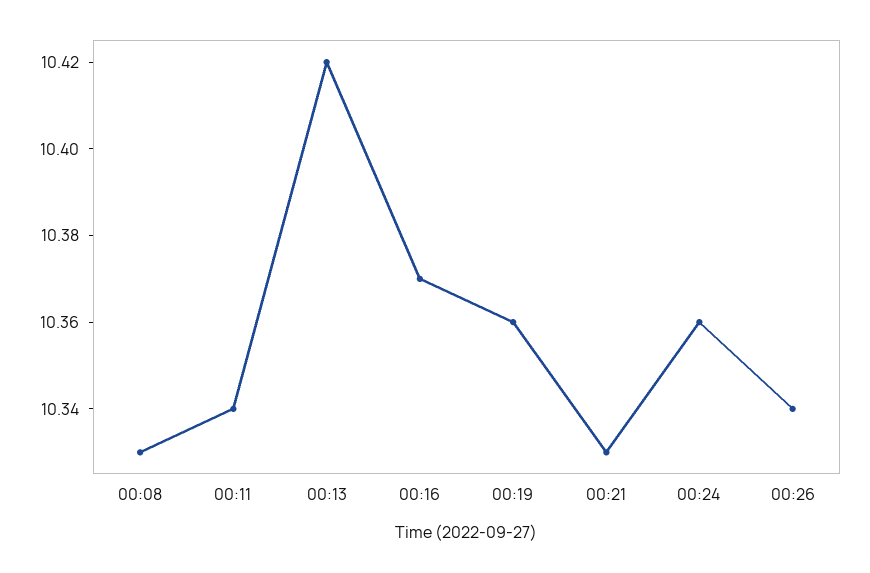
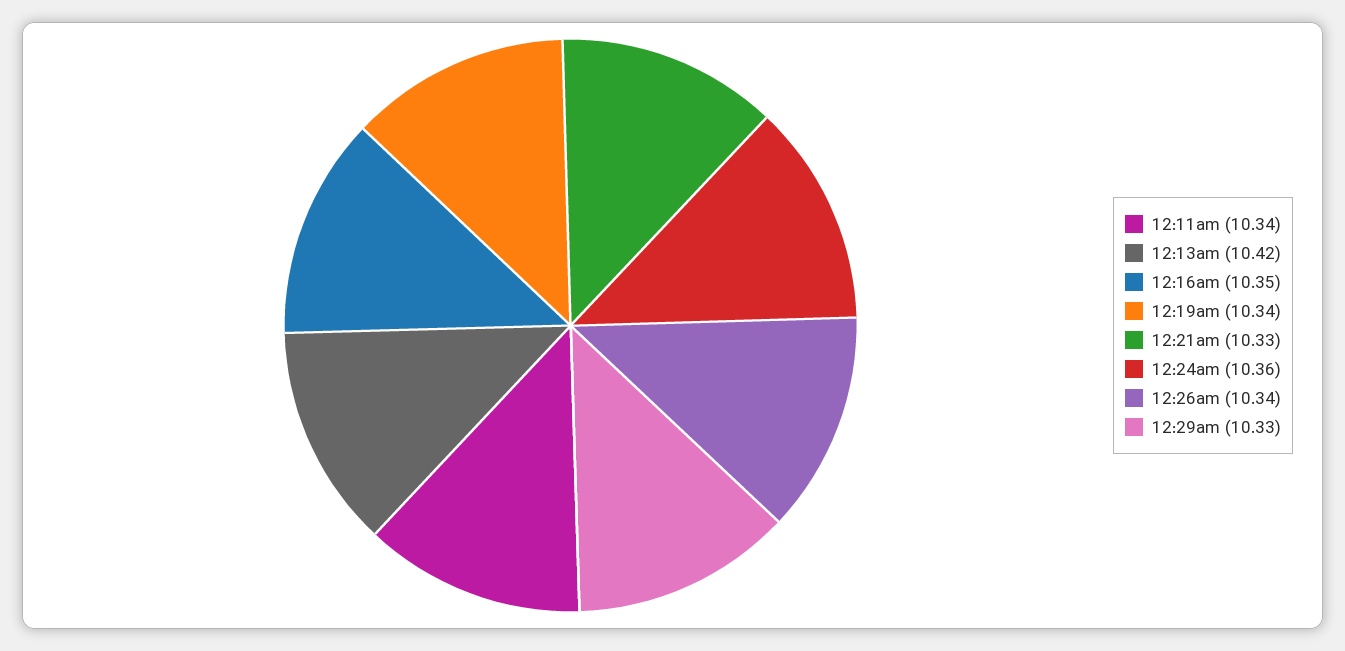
00:08: 10.33 -> none
00:16: 10.37 -> 10.35
00:19: 10.36 -> 10.34
12:29am: none -> 10.33

